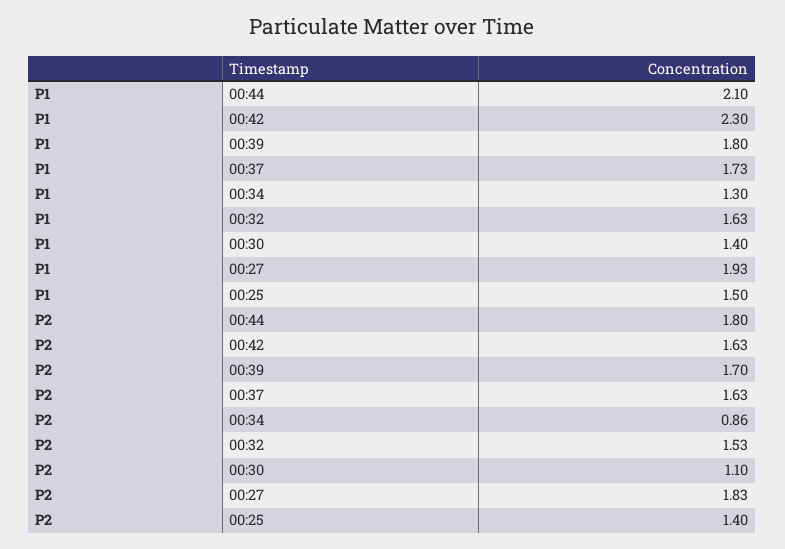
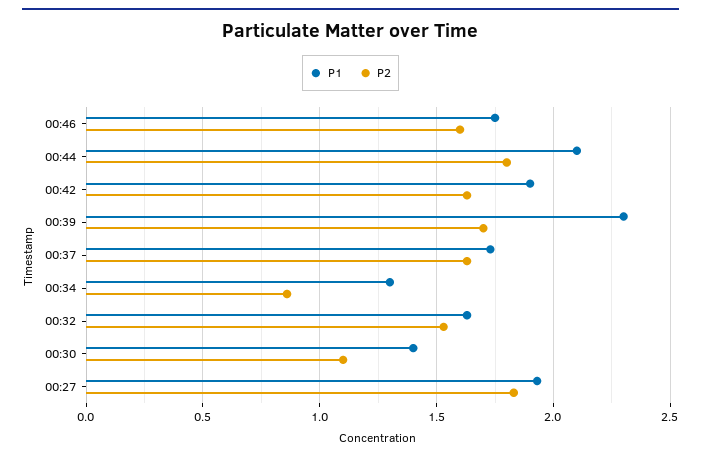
P1, 00:42: 2.3 -> 1.9
P1, 00:39: 1.8 -> 2.3
P1, 00:25: 1.5 -> none
P2, 00:25: 1.4 -> none
P1, 00:46: none -> 1.75
P2, 00:46: none -> 1.6

